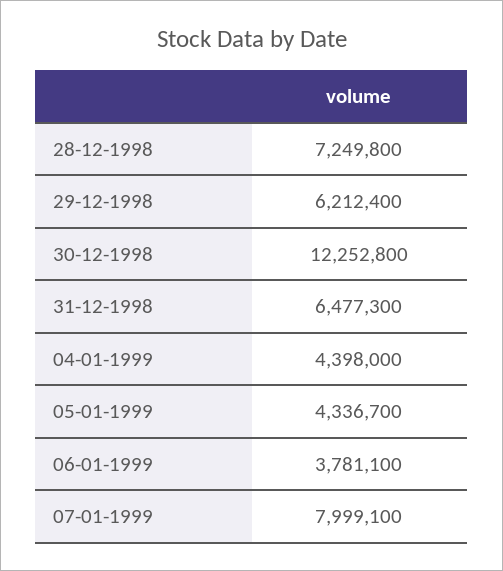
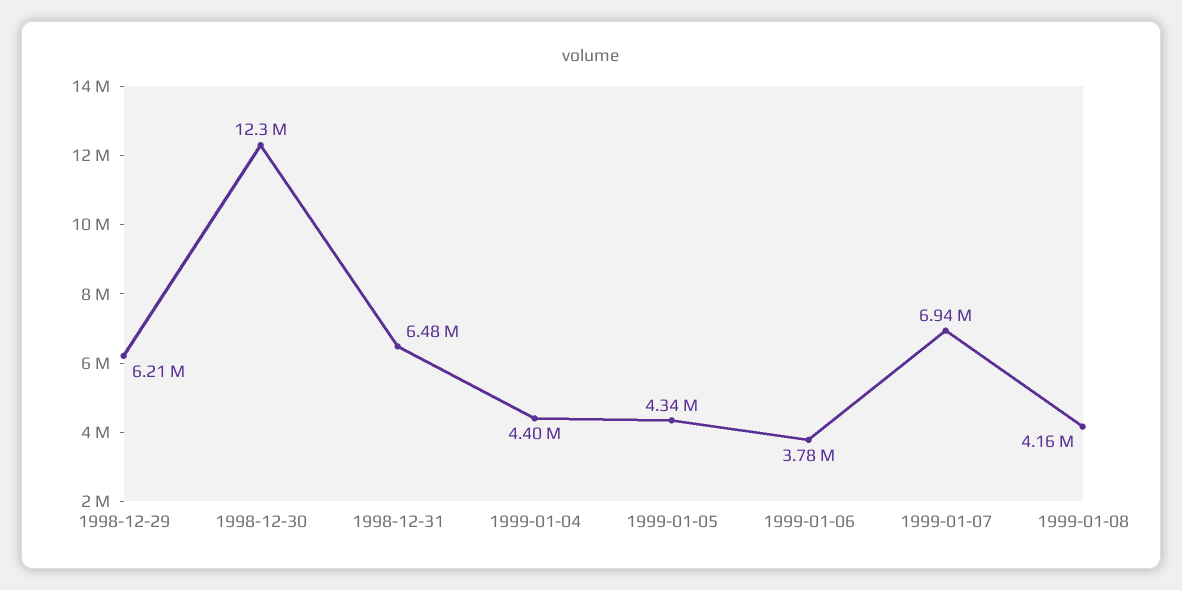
28-12-1998: 7249800 -> none
07-01-1999: 7999100 -> 6940000
1999-01-08: none -> 4160000

